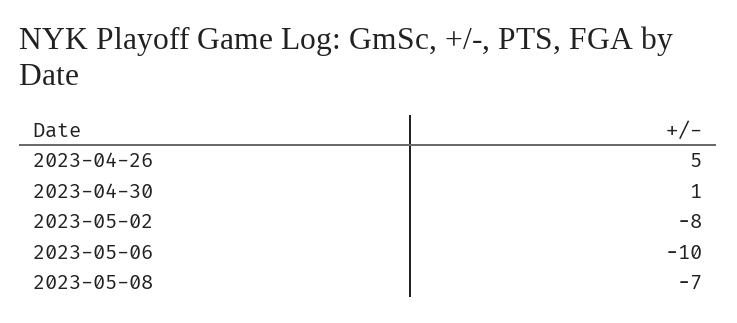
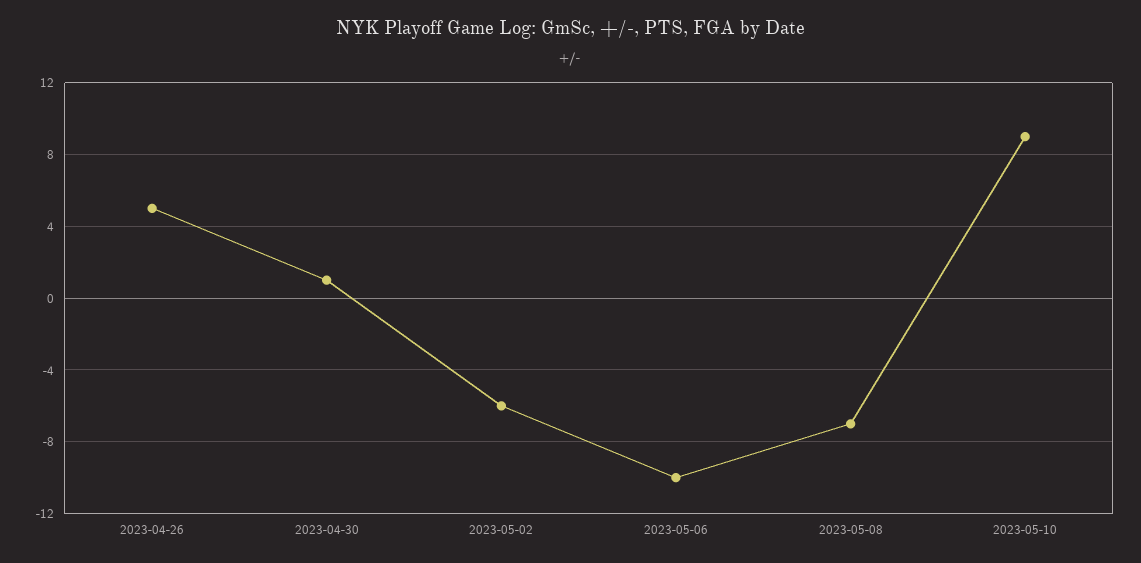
2023-05-02: -8 -> -6
2023-05-10: none -> 9

